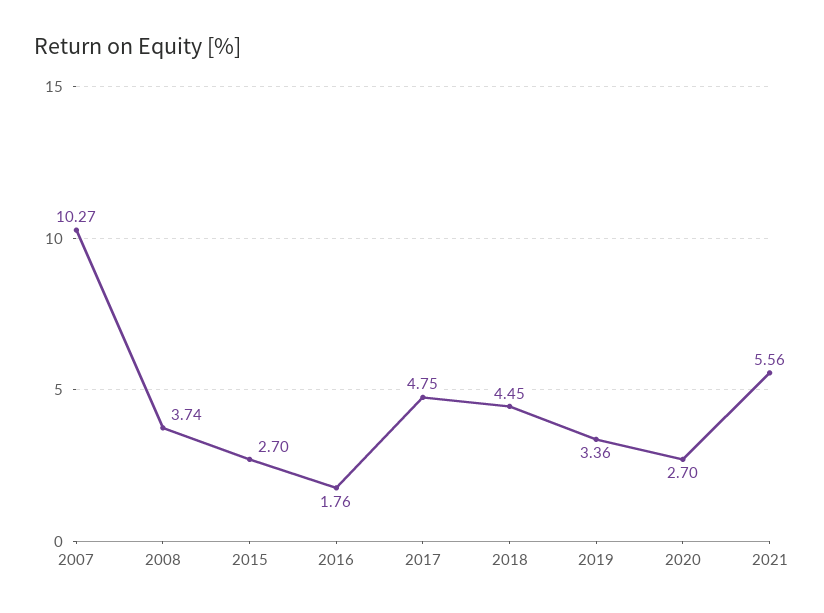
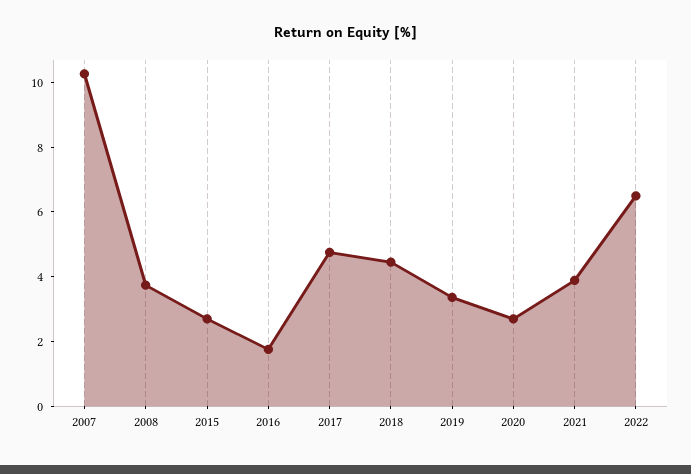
2021: 5.56 -> 4
2022: none -> 6.5

